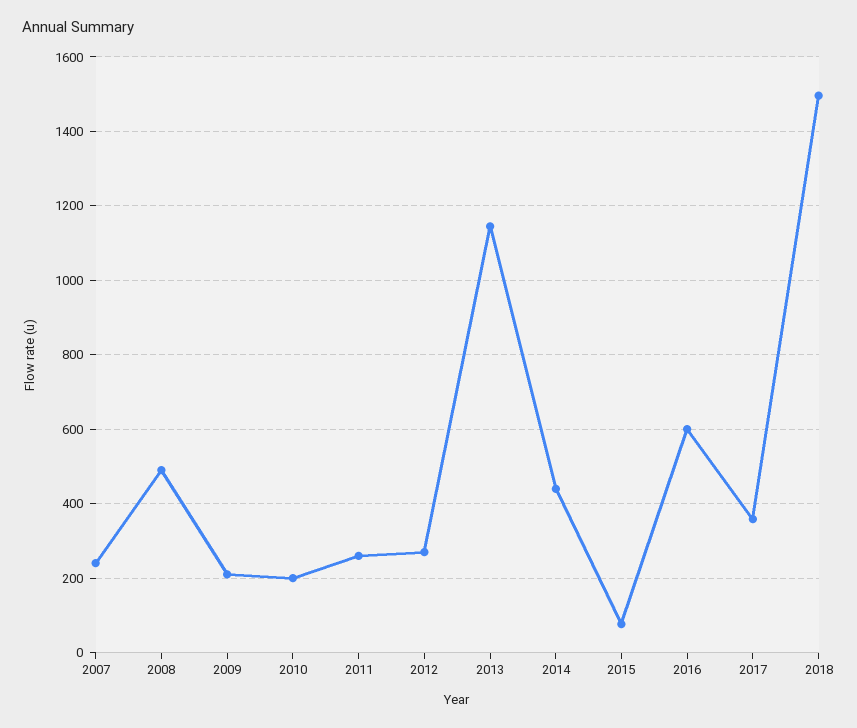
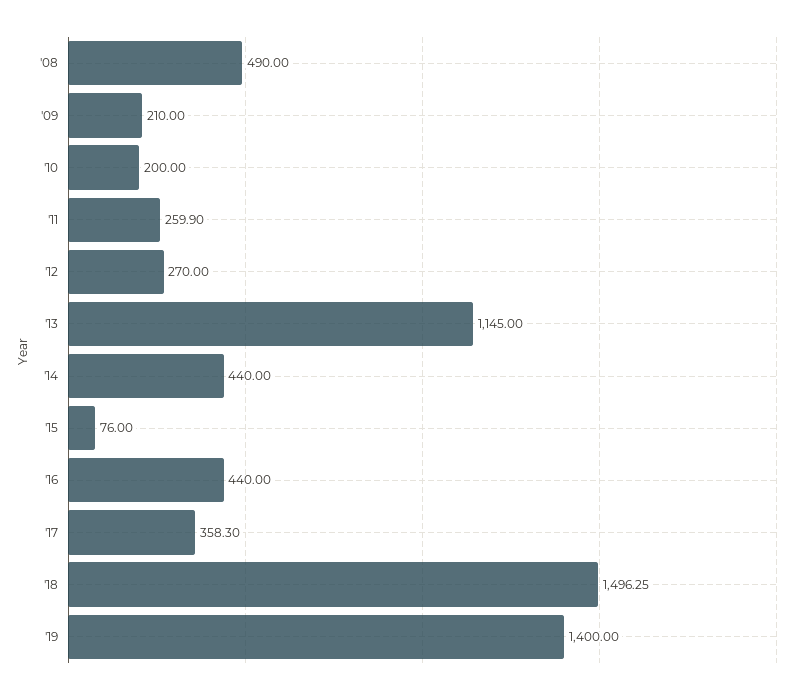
2007: 240 -> none
2016: 600 -> 440
'19: none -> 1400

